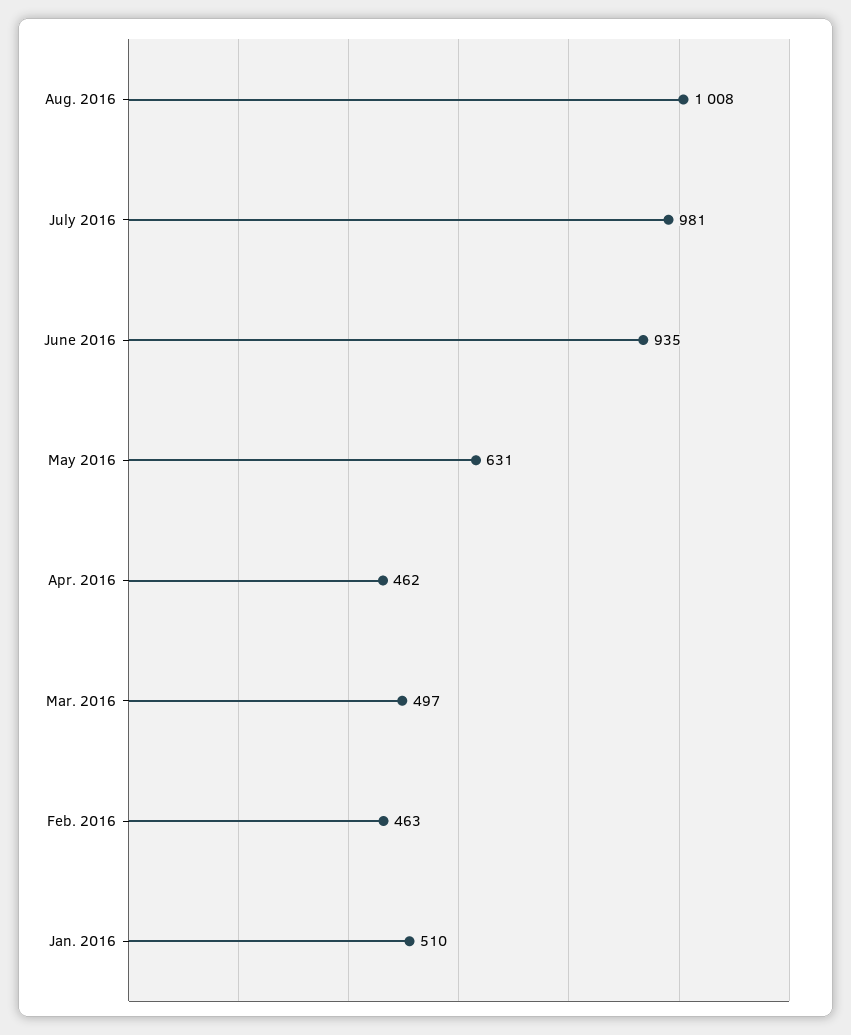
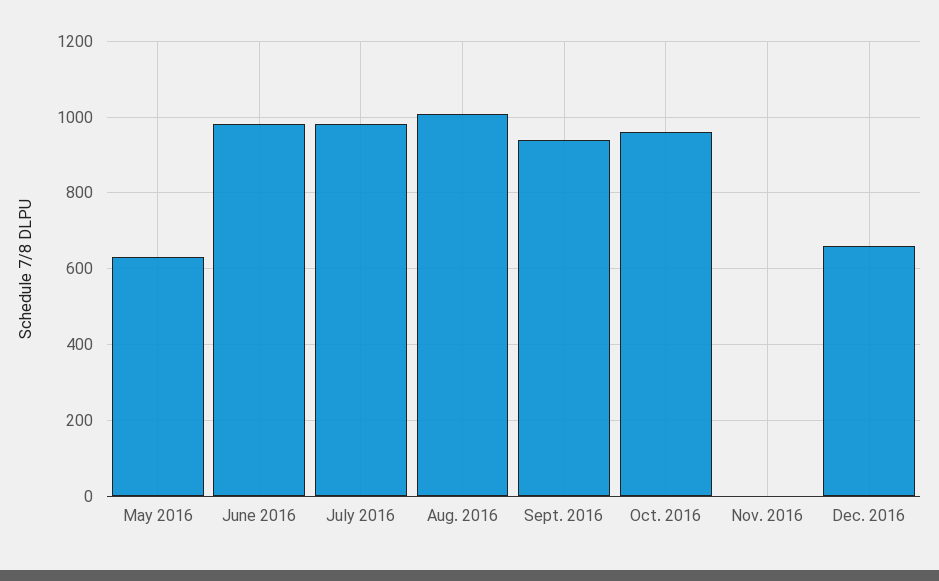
June 2016: 935 -> 980
Apr. 2016: 462 -> none
Mar. 2016: 497 -> none
Feb. 2016: 463 -> none
Jan. 2016: 510 -> none
Sept. 2016: none -> 940
Oct. 2016: none -> 960
Nov. 2016: none -> 0
Dec. 2016: none -> 660

